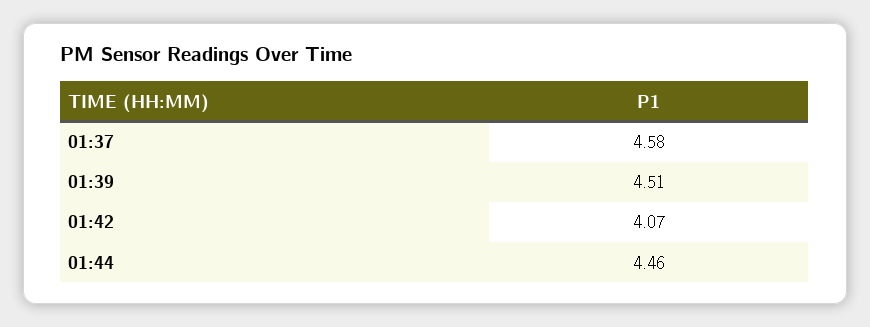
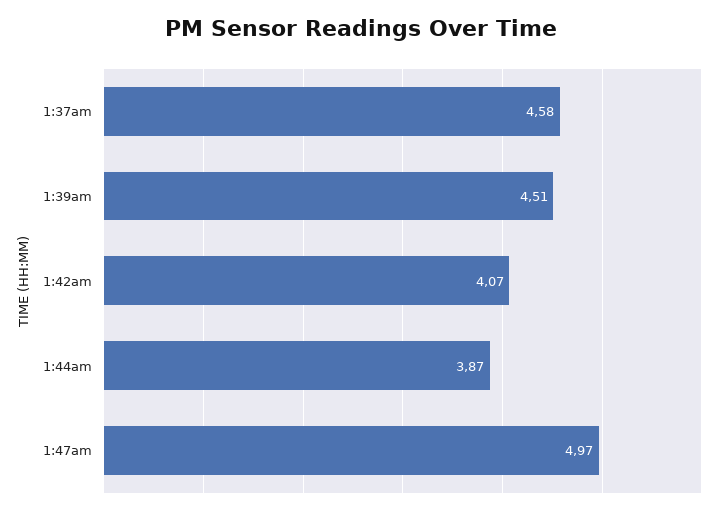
01:44: 4.46 -> 3.87
1:47am: none -> 4.97

